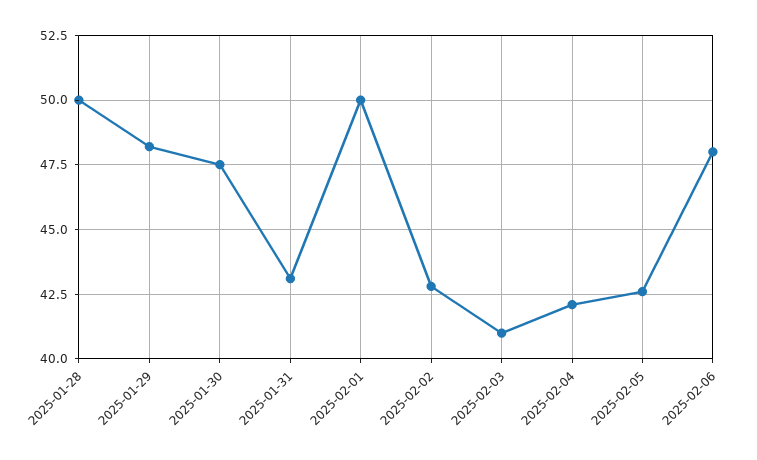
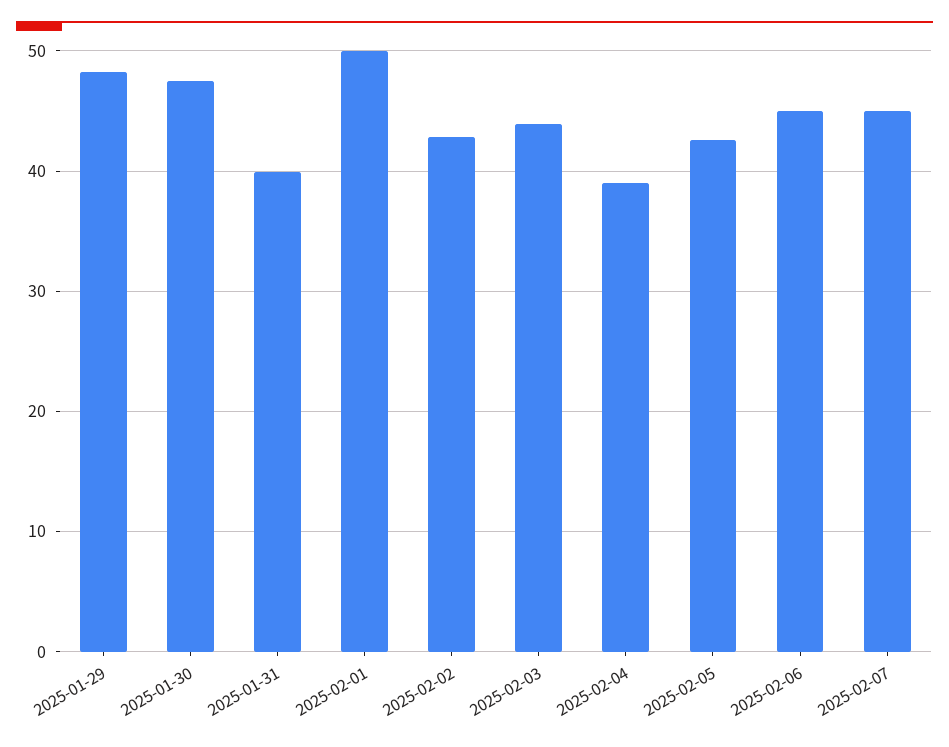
2025-01-28: 50 -> none
2025-01-31: 43 -> 40
2025-02-03: 41 -> 44
2025-02-04: 42 -> 39
2025-02-06: 48 -> 45
2025-02-07: none -> 45

